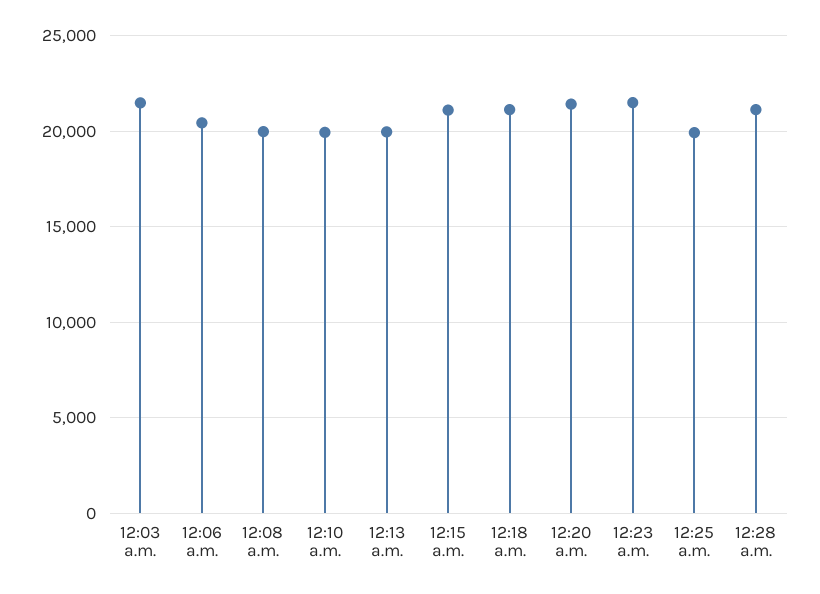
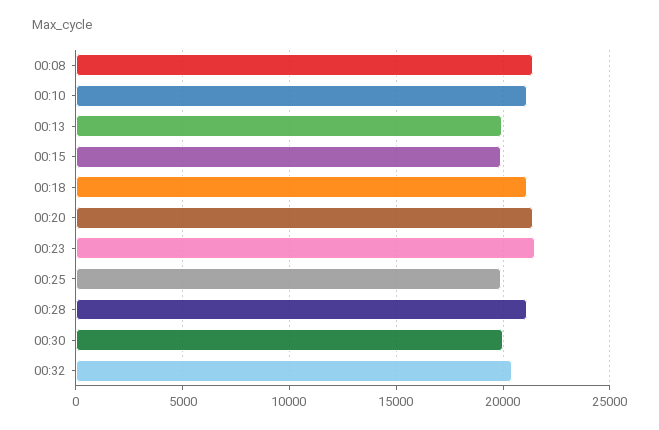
12:03 a.m.: 21500 -> none
12:06 a.m.: 20500 -> none
12:08 a.m.: 20000 -> 21500
12:10 a.m.: 20000 -> 21000
12:15 a.m.: 21000 -> 20000
00:30: none -> 20000
00:32: none -> 20500

